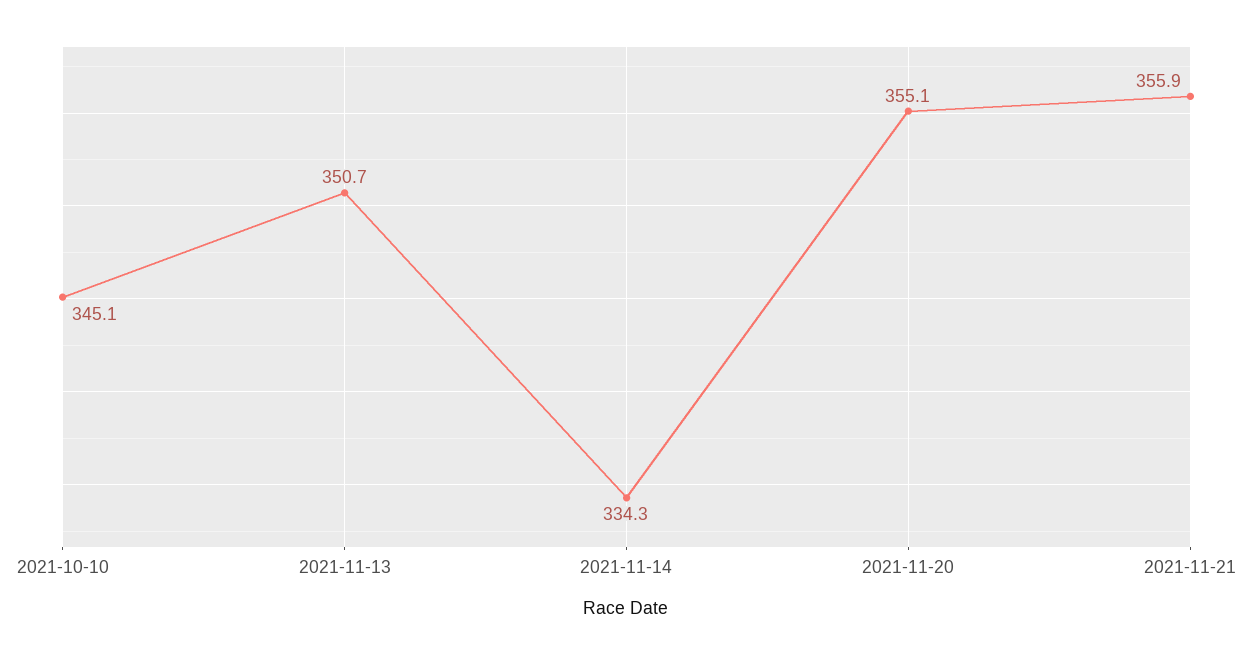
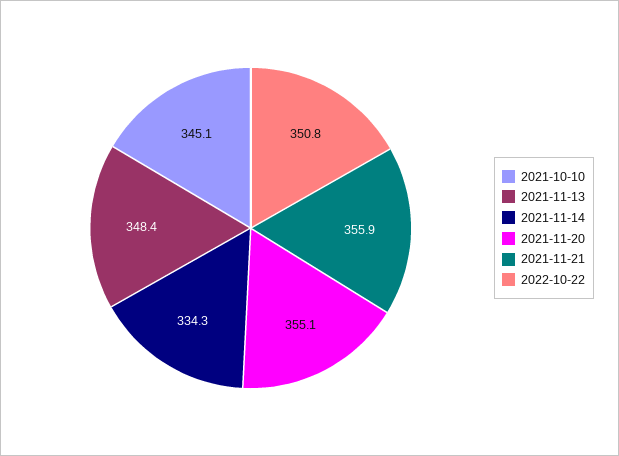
2021-11-13: 350.7 -> 348.4
2022-10-22: none -> 350.8

